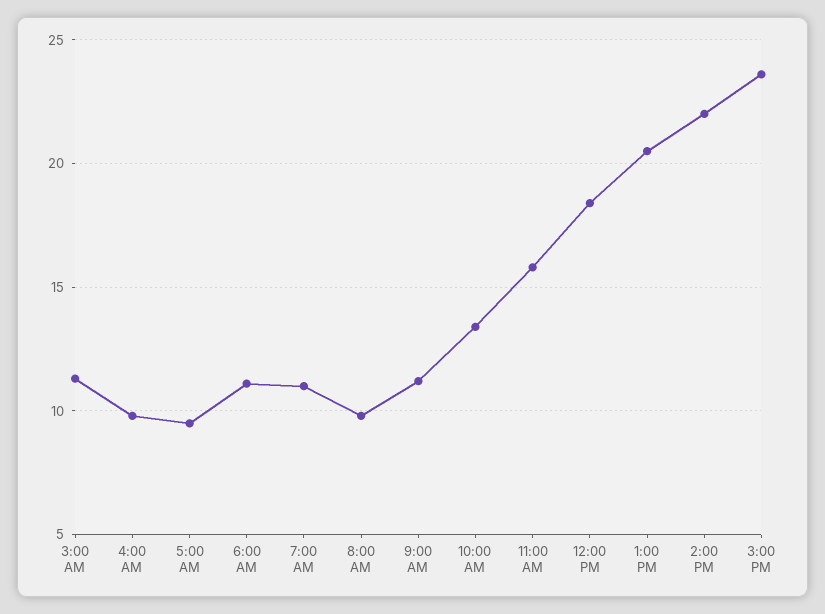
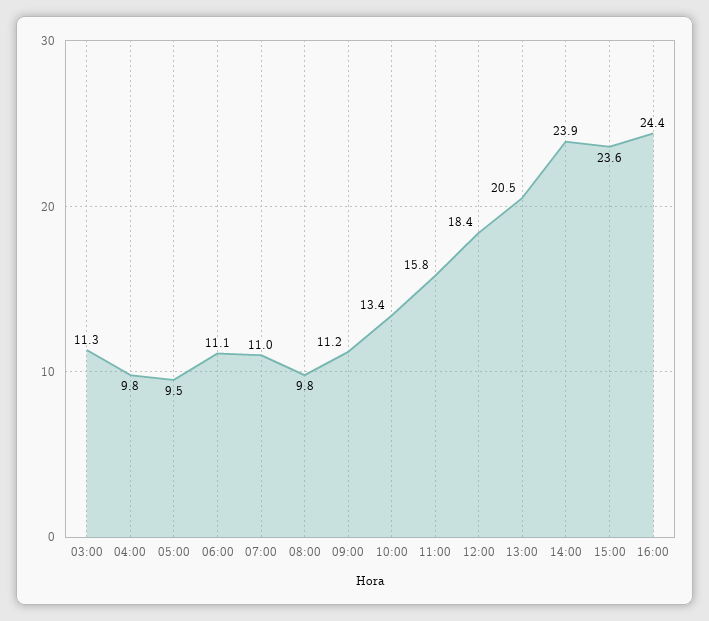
2:00 PM: 22 -> 23.9
16:00: none -> 24.4

